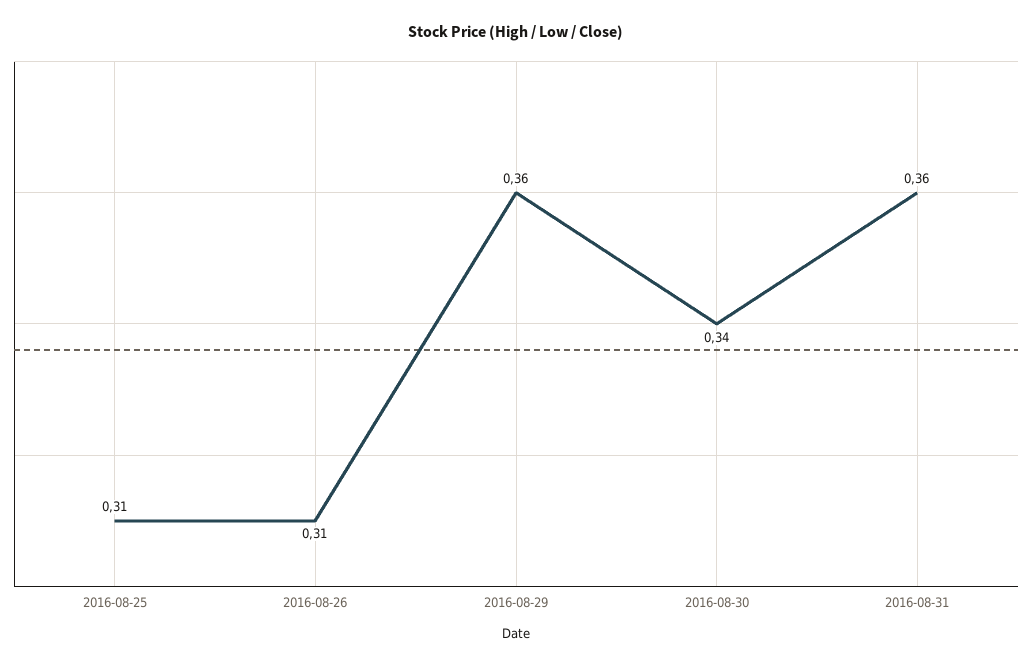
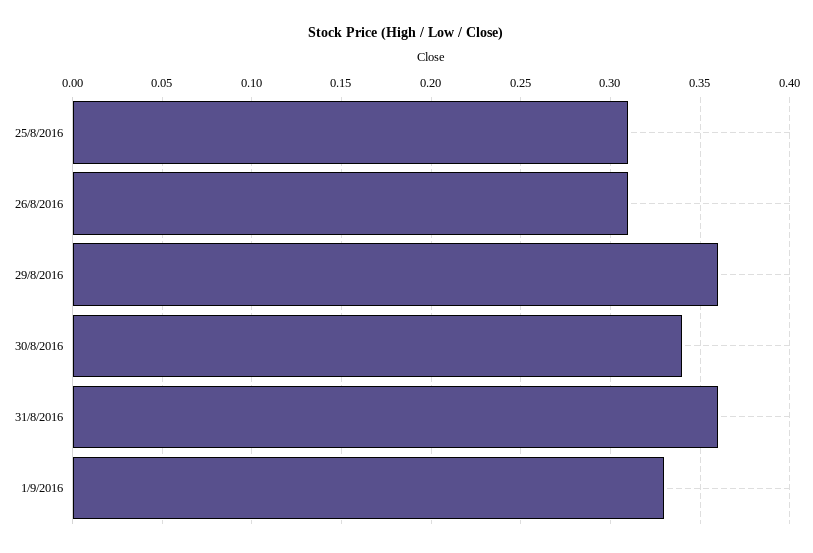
1/9/2016: none -> 0.33

